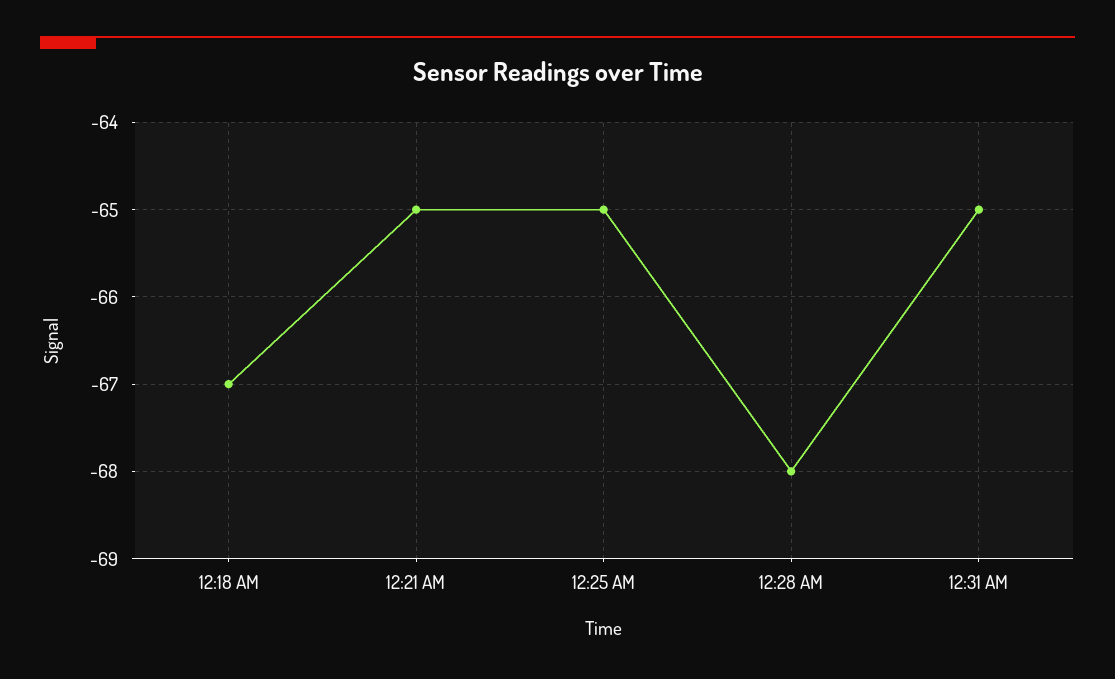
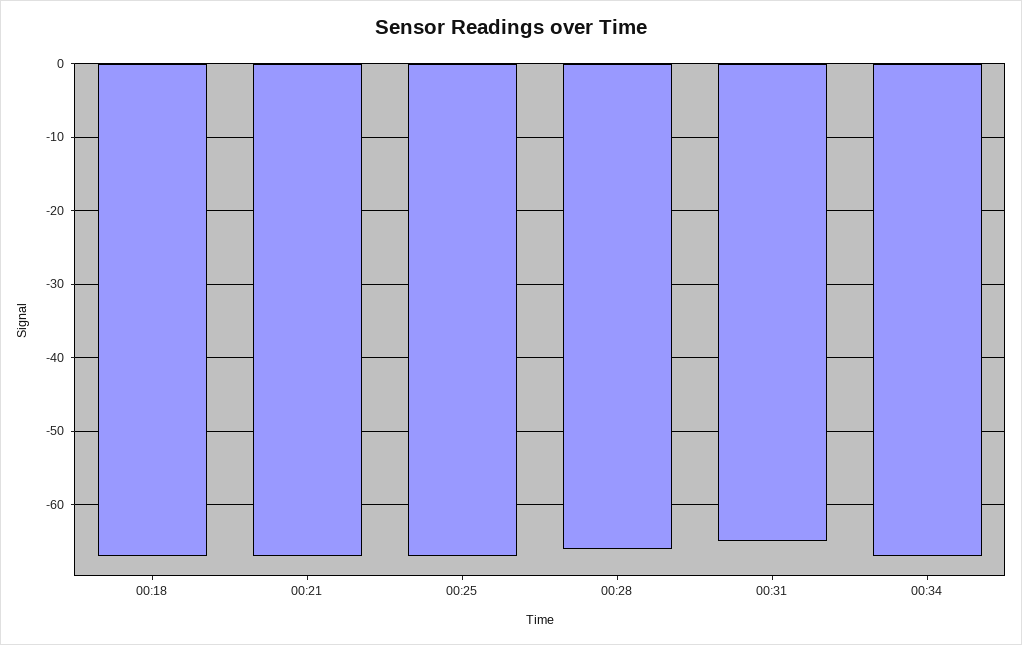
12:21 AM: -65 -> -67
12:25 AM: -65 -> -67
12:28 AM: -68 -> -66
00:34: none -> -67

